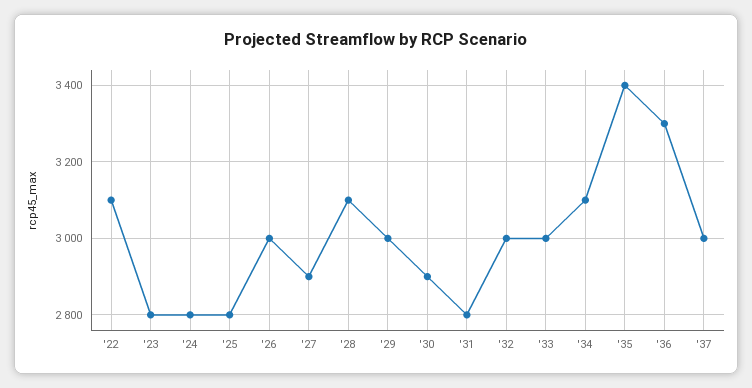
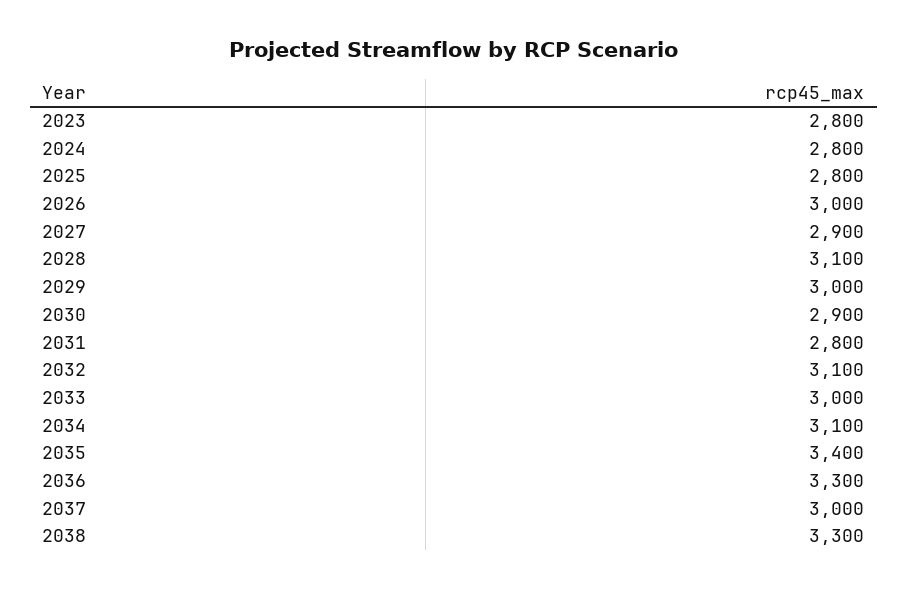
'22: 3100 -> none
'32: 3000 -> 3100
2038: none -> 3300

